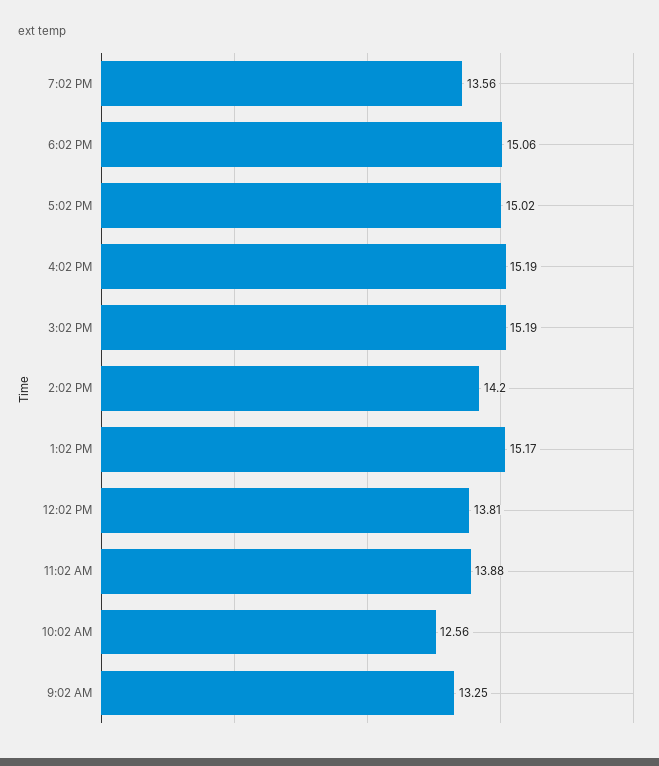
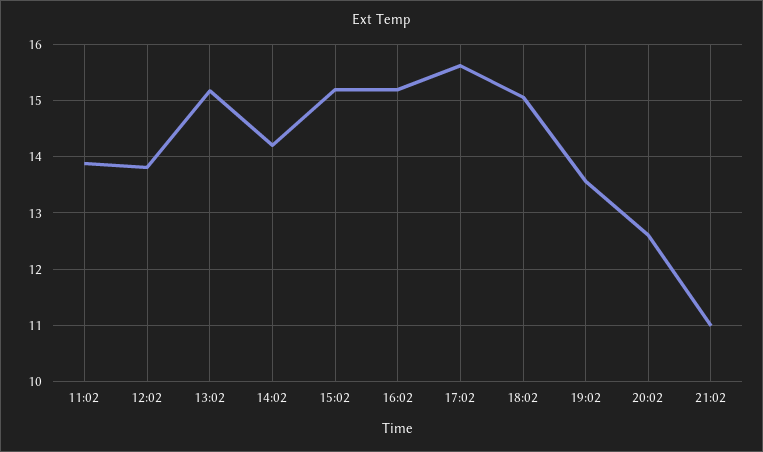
5:02 PM: 15.02 -> 15.6
10:02 AM: 12.56 -> none
9:02 AM: 13.25 -> none
20:02: none -> 12.6
21:02: none -> 11

